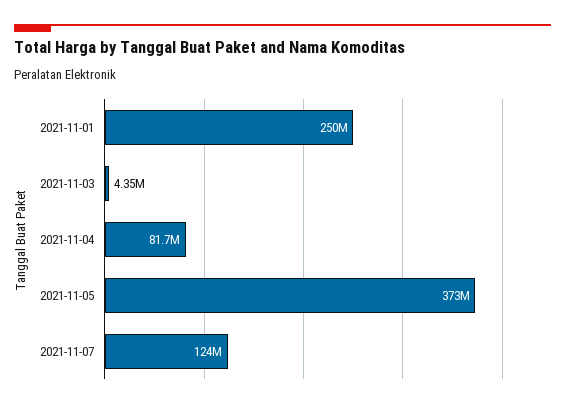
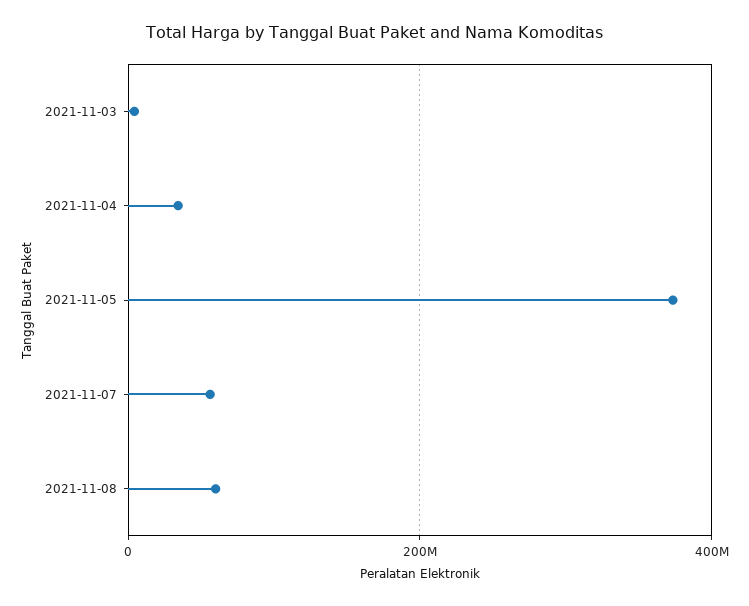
2021-11-01: 250000000 -> none
2021-11-04: 81700000 -> 40000000
2021-11-07: 124000000 -> 60000000
2021-11-08: none -> 60000000

